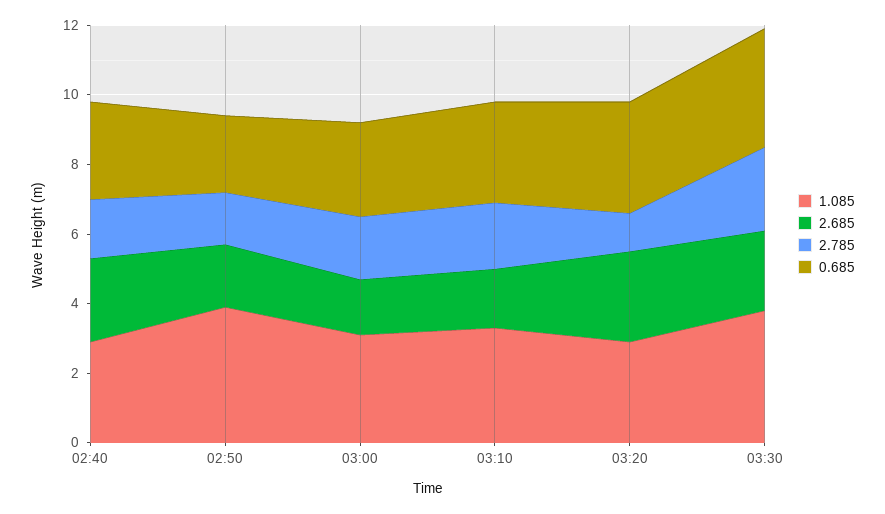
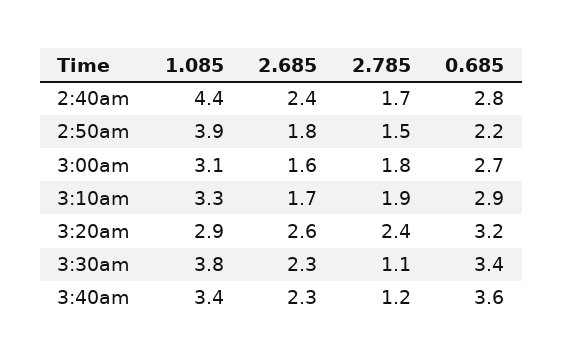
1.085, 02:40: 3 -> 4.4
2.785, 03:20: 1 -> 2.4
2.785, 03:30: 2.5 -> 1.1
1.085, 3:40am: none -> 3.4
2.685, 3:40am: none -> 2.3
2.785, 3:40am: none -> 1.2
0.685, 3:40am: none -> 3.6

